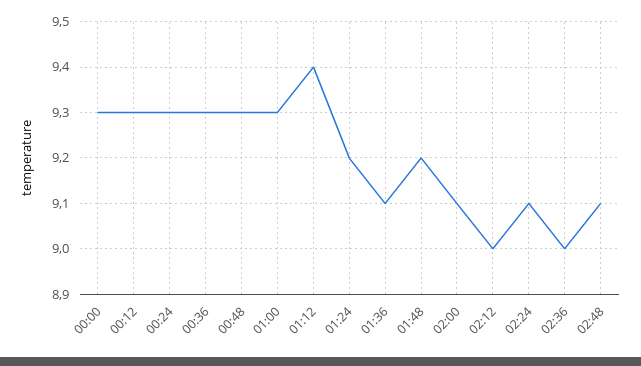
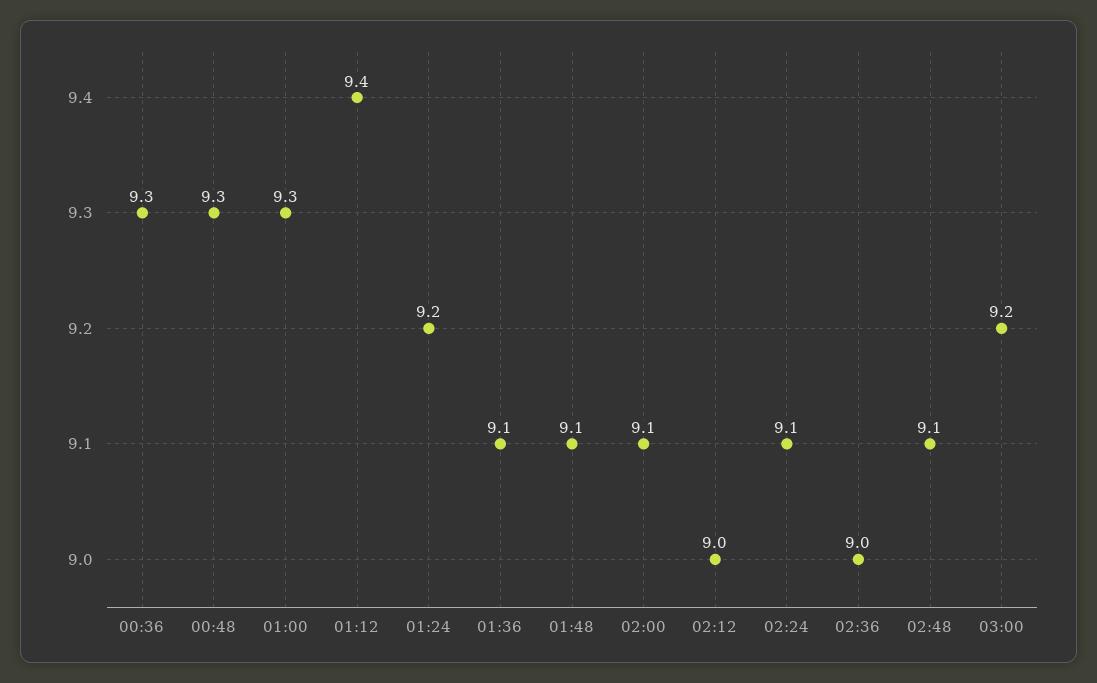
00:00: 9.3 -> none
00:12: 9.3 -> none
00:24: 9.3 -> none
01:48: 9.2 -> 9.1
03:00: none -> 9.2

